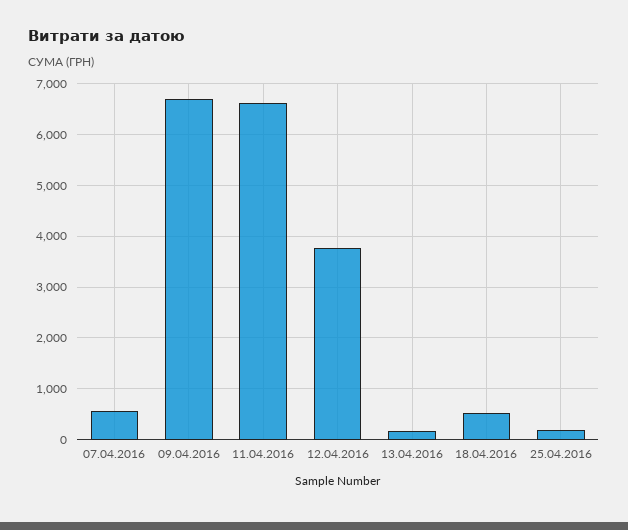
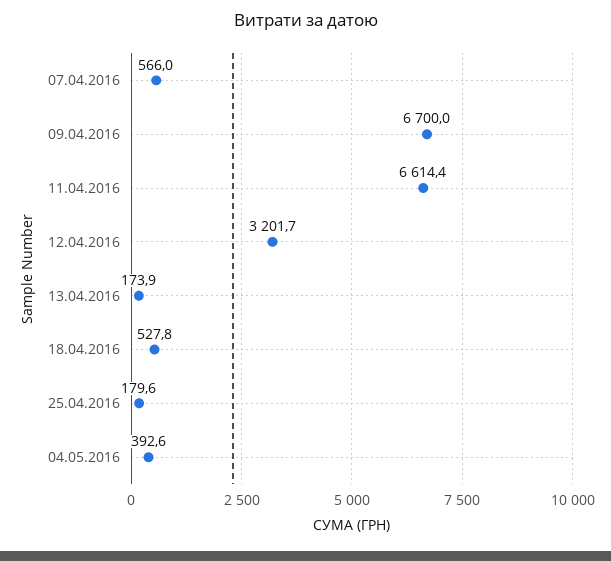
12.04.2016: 3800 -> 3201.7
04.05.2016: none -> 392.6

